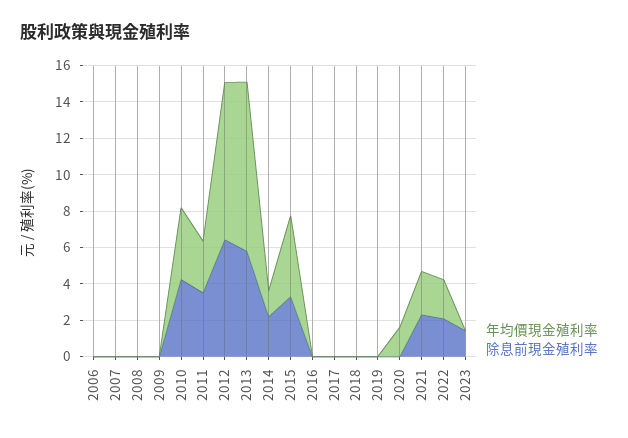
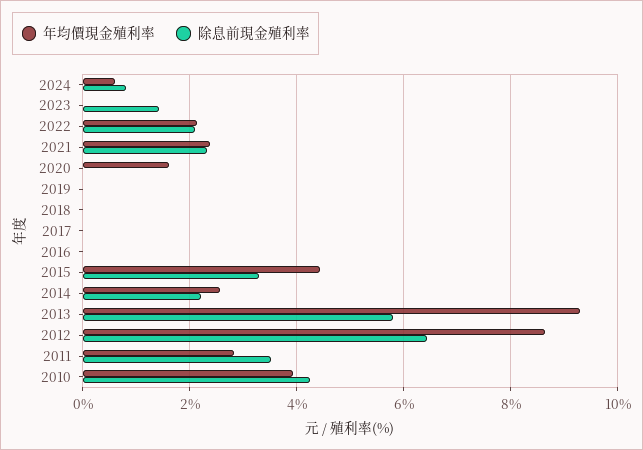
年均價現金殖利率, 2006: 0 -> none
除息前現金殖利率, 2006: 0 -> none
年均價現金殖利率, 2007: 0 -> none
除息前現金殖利率, 2007: 0 -> none
年均價現金殖利率, 2008: 0 -> none
除息前現金殖利率, 2008: 0 -> none
年均價現金殖利率, 2009: 0 -> none
除息前現金殖利率, 2009: 0 -> none
年均價現金殖利率, 2014: 1.5 -> 2.6
年均價現金殖利率, 2024: none -> 0.6
除息前現金殖利率, 2024: none -> 0.8

